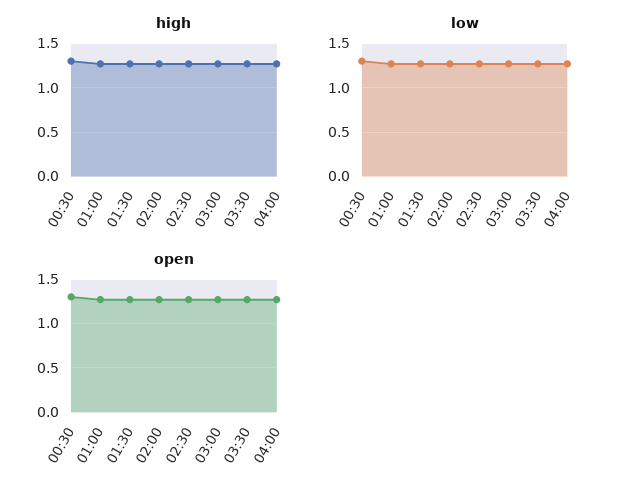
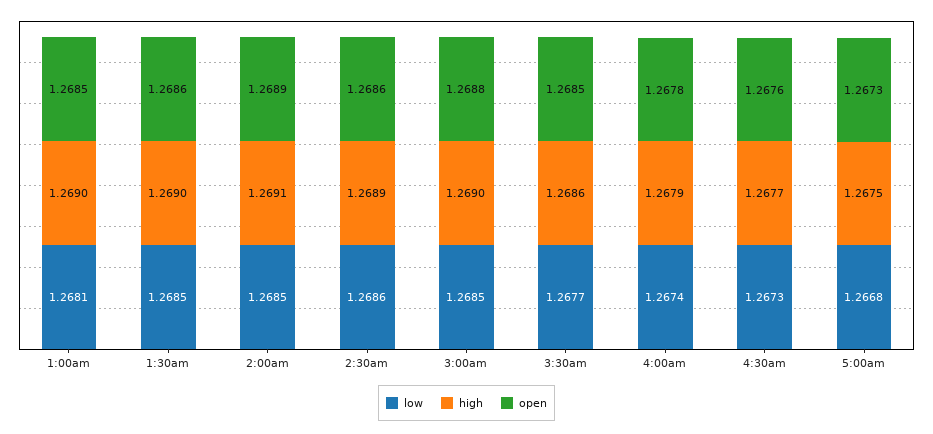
high, 00:30: 1.3 -> none
low, 00:30: 1.3 -> none
open, 00:30: 1.3 -> none
low, 4:30am: none -> 1.2673
high, 4:30am: none -> 1.2677
open, 4:30am: none -> 1.2676
low, 5:00am: none -> 1.2668
high, 5:00am: none -> 1.2675
open, 5:00am: none -> 1.2673

